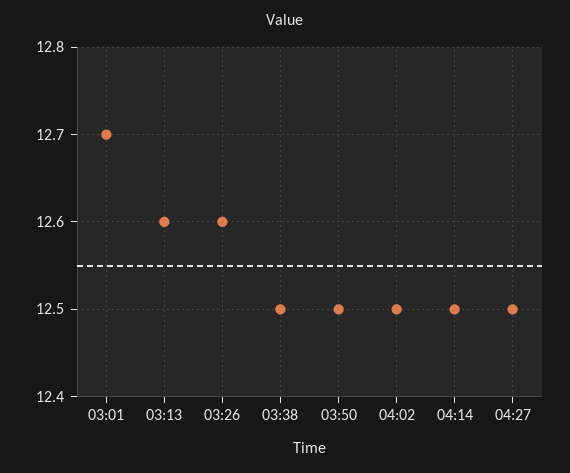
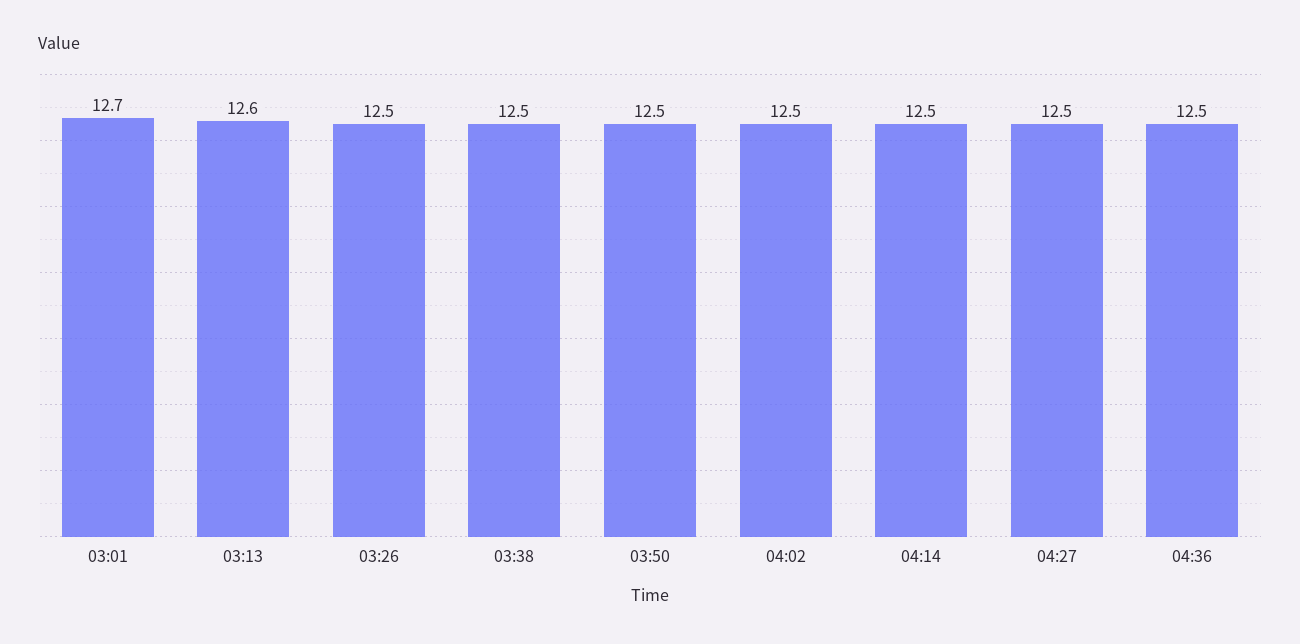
03:26: 12.6 -> 12.5
04:36: none -> 12.5

